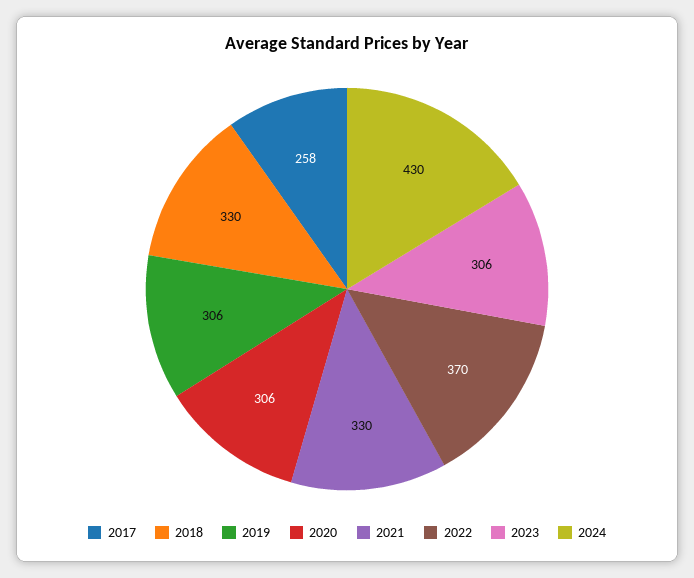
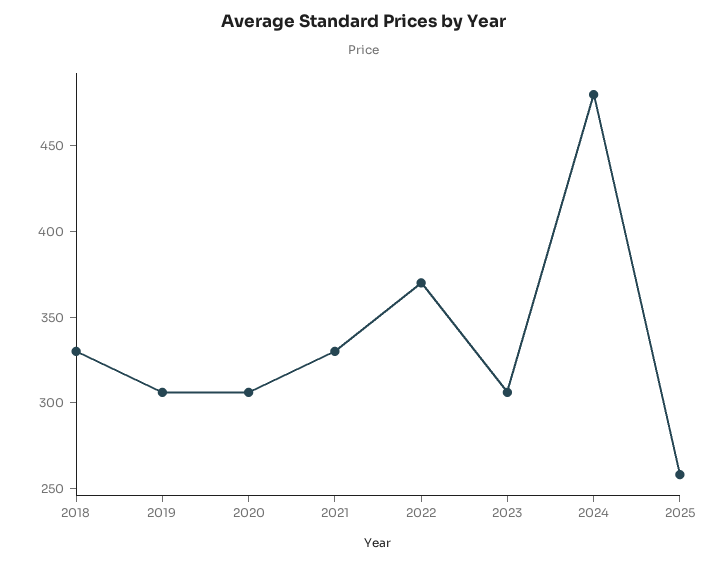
2017: 258 -> none
2024: 430 -> 480
2025: none -> 260

